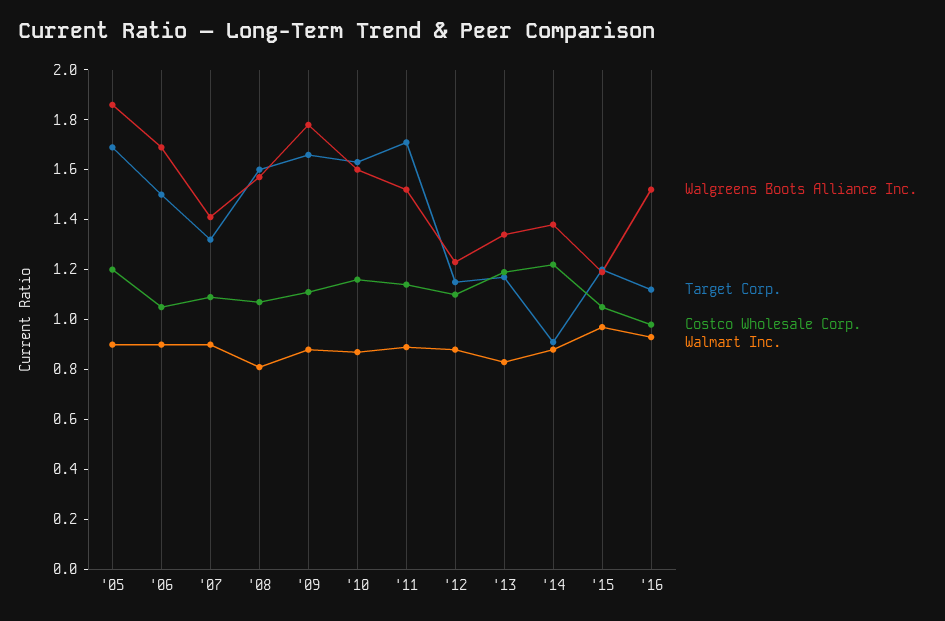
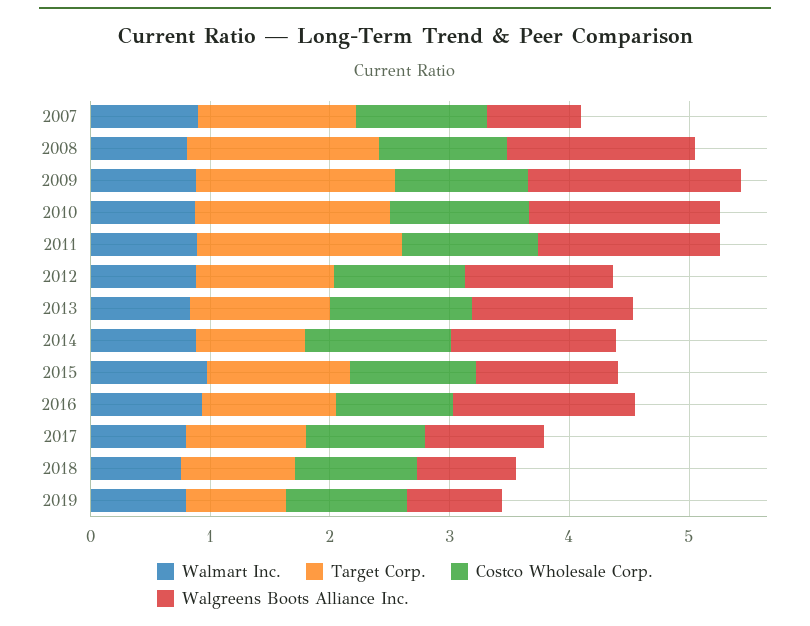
Walgreens Boots Alliance Inc., '05: 1.85 -> none
Target Corp., '05: 1.7 -> none
Costco Wholesale Corp., '05: 1.2 -> none
Walmart Inc., '05: 0.9 -> none
Walgreens Boots Alliance Inc., '06: 1.7 -> none
Target Corp., '06: 1.5 -> none
Costco Wholesale Corp., '06: 1.05 -> none
Walmart Inc., '06: 0.9 -> none
Walgreens Boots Alliance Inc., '07: 1.4 -> 0.8
Walmart Inc., 2017: none -> 0.8
Target Corp., 2017: none -> 1
Costco Wholesale Corp., 2017: none -> 1
Walgreens Boots Alliance Inc., 2017: none -> 1
Walmart Inc., 2018: none -> 0.8
Target Corp., 2018: none -> 1
Costco Wholesale Corp., 2018: none -> 1
Walgreens Boots Alliance Inc., 2018: none -> 0.8
Walmart Inc., 2019: none -> 0.8
Target Corp., 2019: none -> 0.8
Costco Wholesale Corp., 2019: none -> 1
Walgreens Boots Alliance Inc., 2019: none -> 0.8

